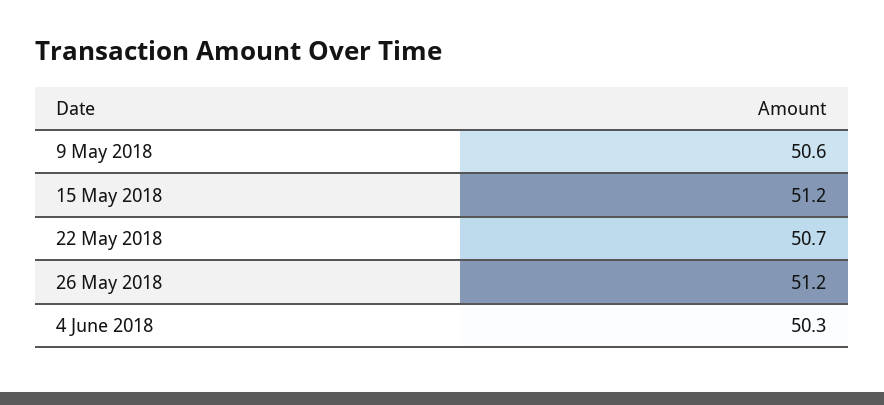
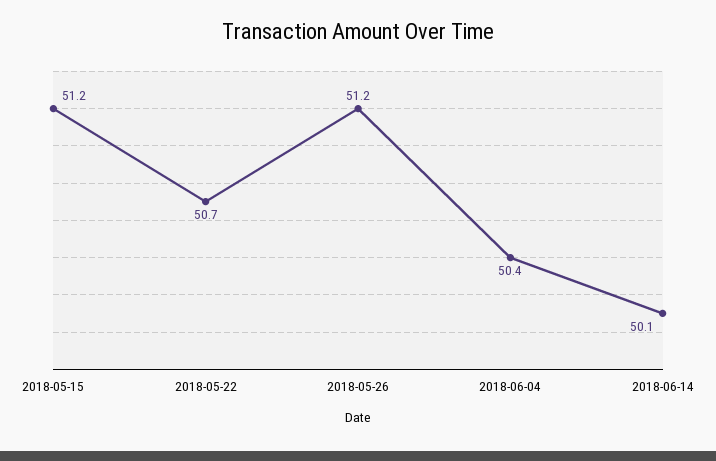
9 May 2018: 50.6 -> none
4 June 2018: 50.3 -> 50.4
2018-06-14: none -> 50.1

